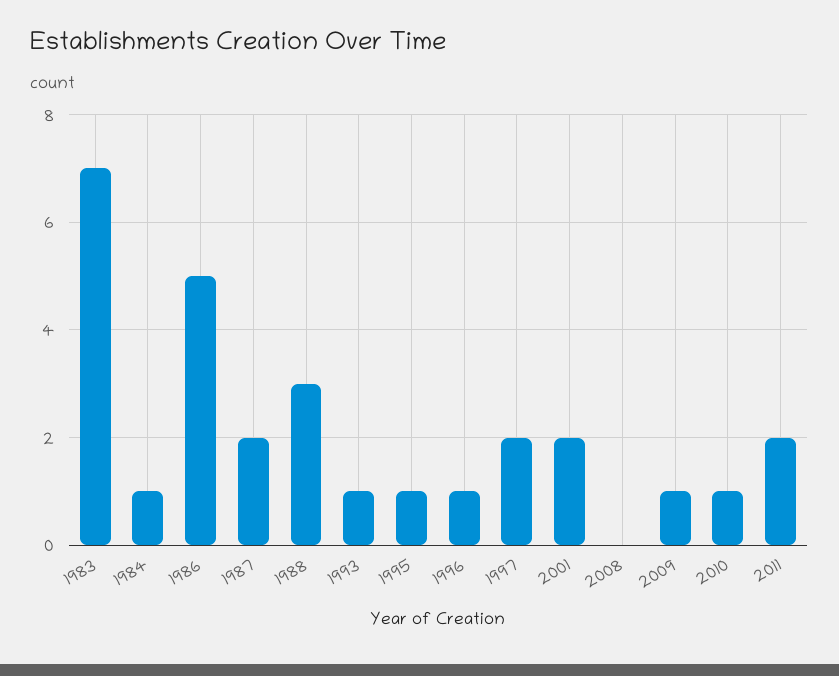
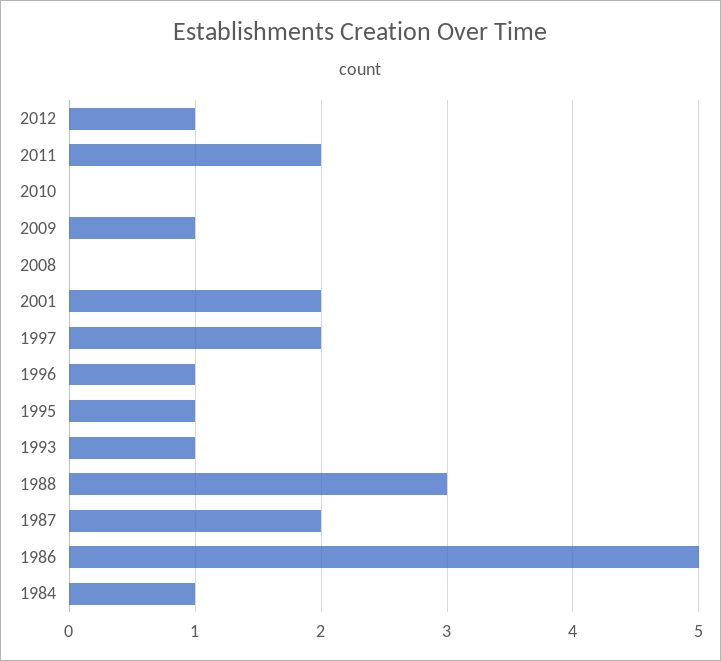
1983: 7 -> none
2010: 1 -> 0
2012: none -> 1

